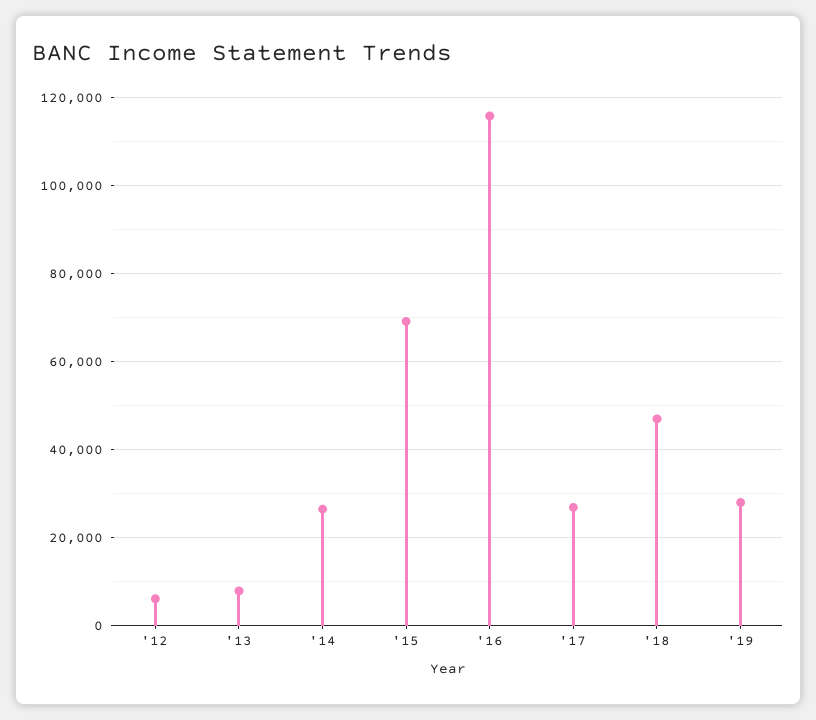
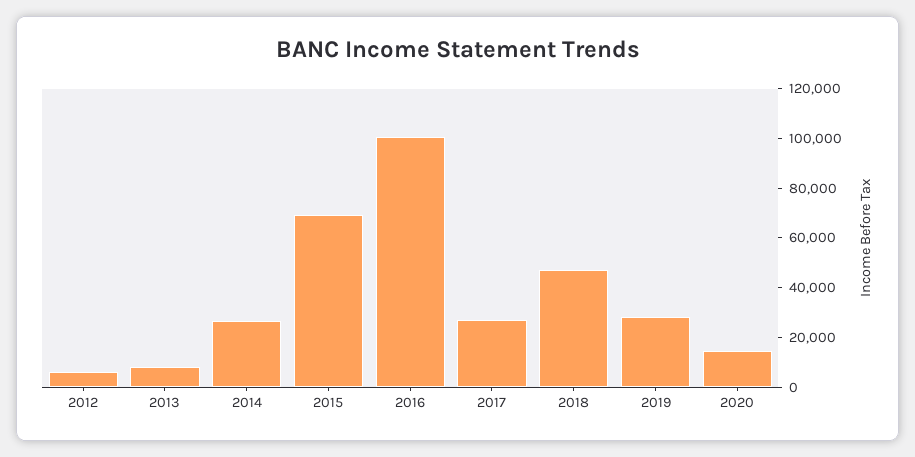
'16: 116000 -> 100000
2020: none -> 15000

